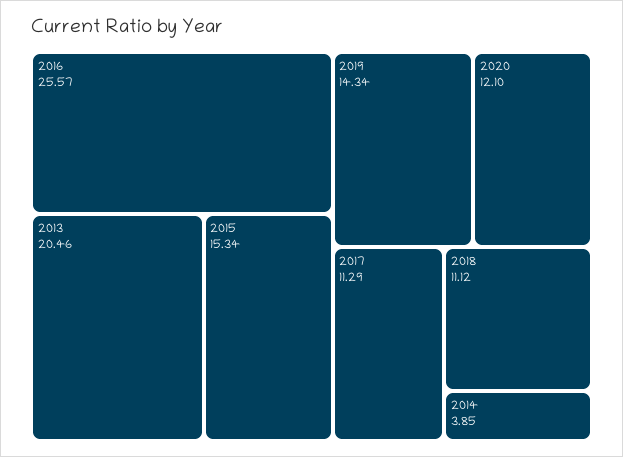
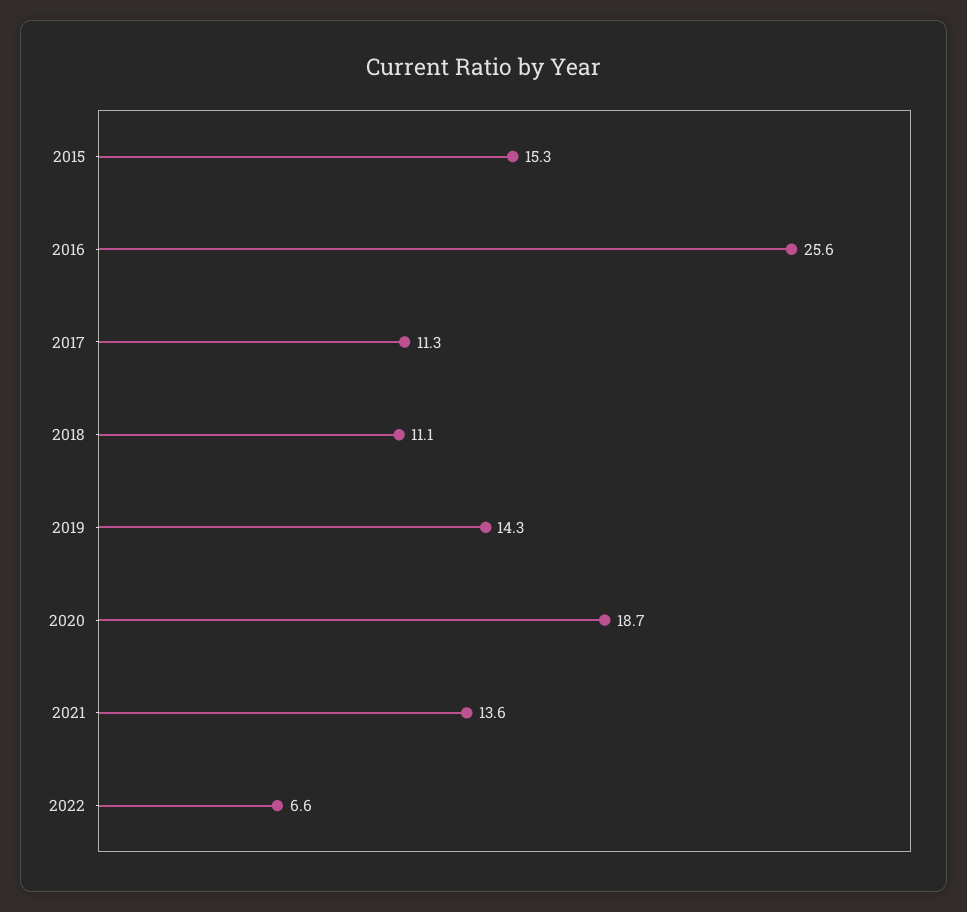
2013: 20.46 -> none
2020: 12.1 -> 18.7
2014: 3.85 -> none
2021: none -> 13.6
2022: none -> 6.6

